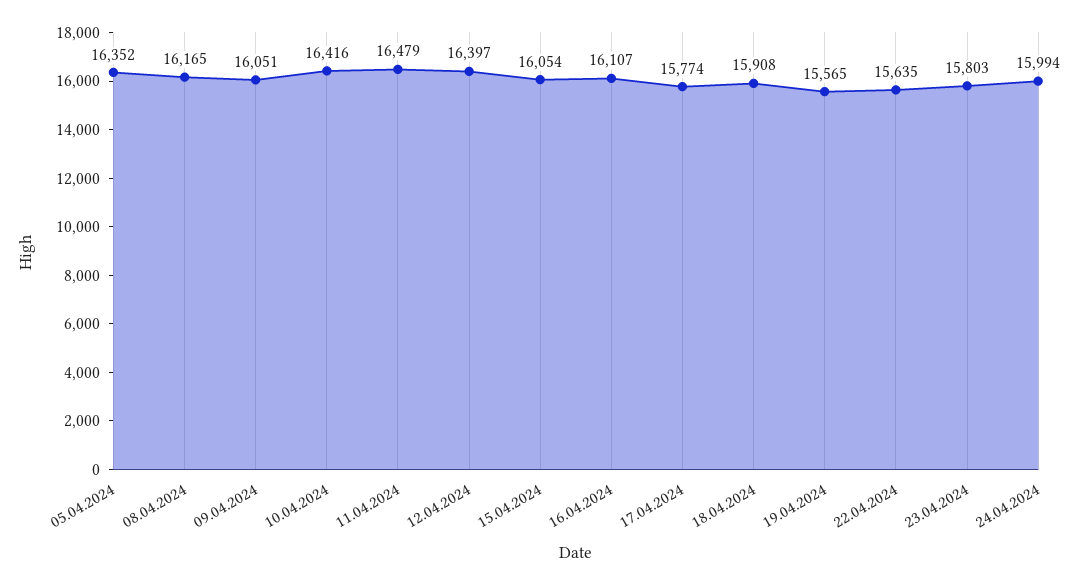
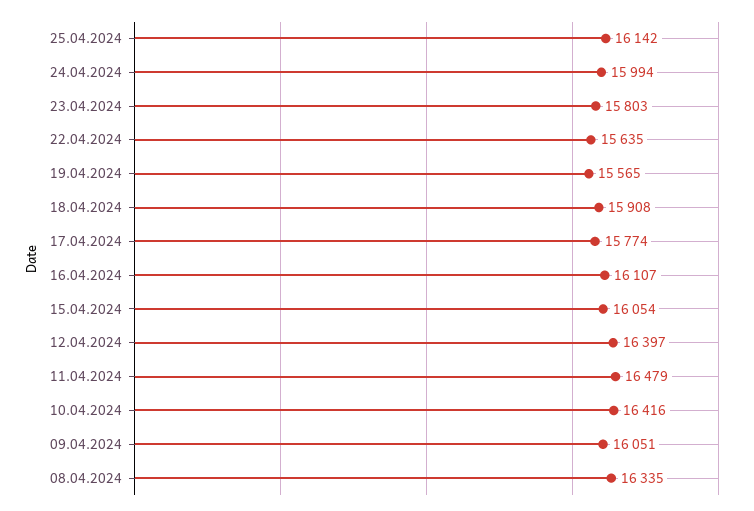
05.04.2024: 16352 -> none
08.04.2024: 16165 -> 16335
25.04.2024: none -> 16142

